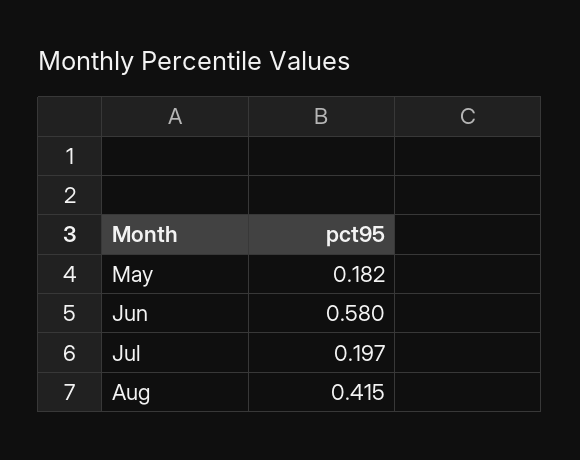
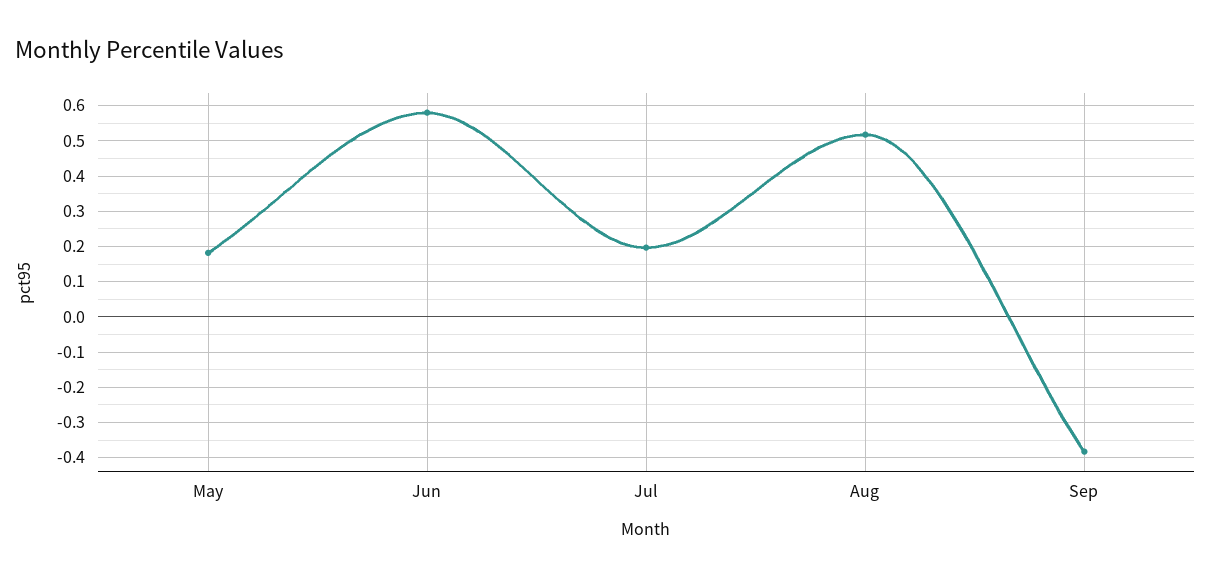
Aug: 0.415 -> 0.52
Sep: none -> -0.38

